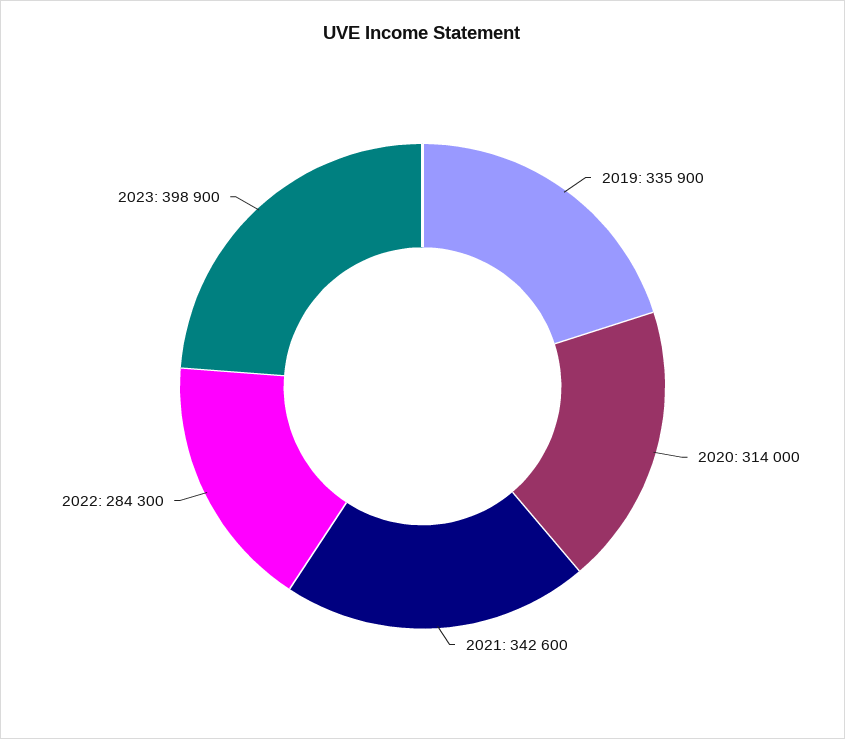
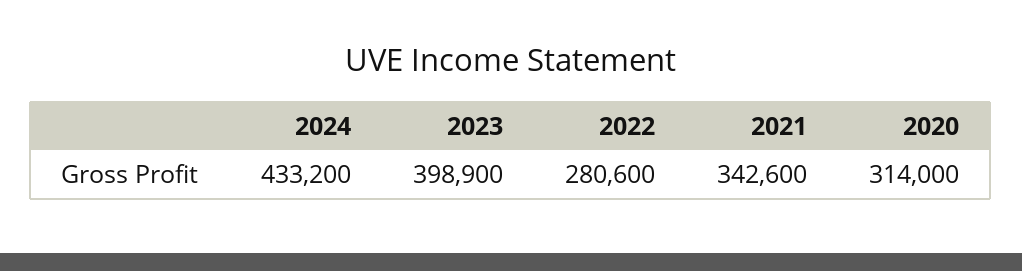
2019: 335900 -> none
2022: 284300 -> 280600
2024: none -> 433200

